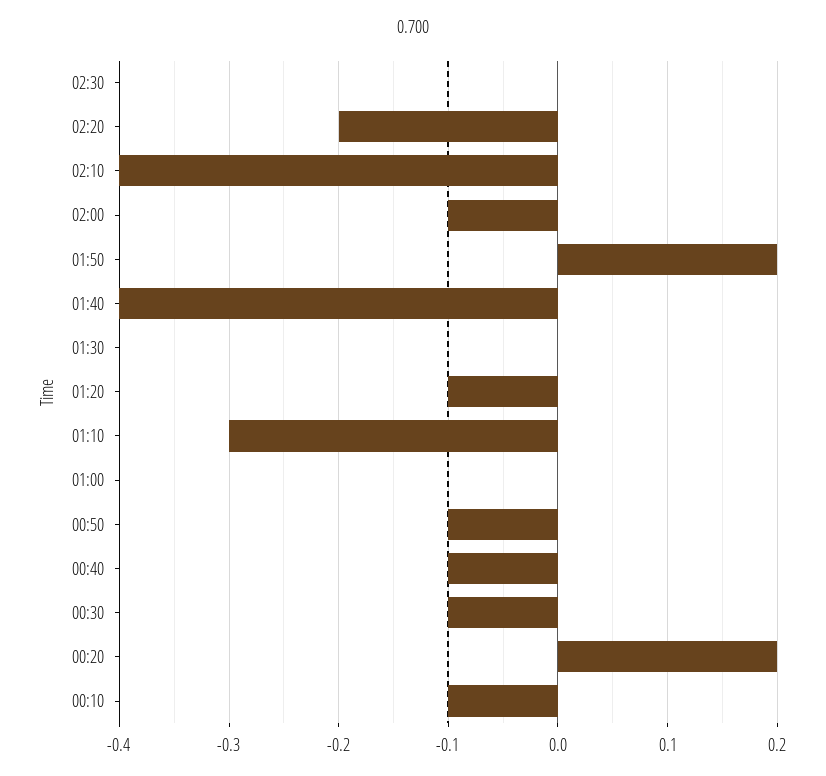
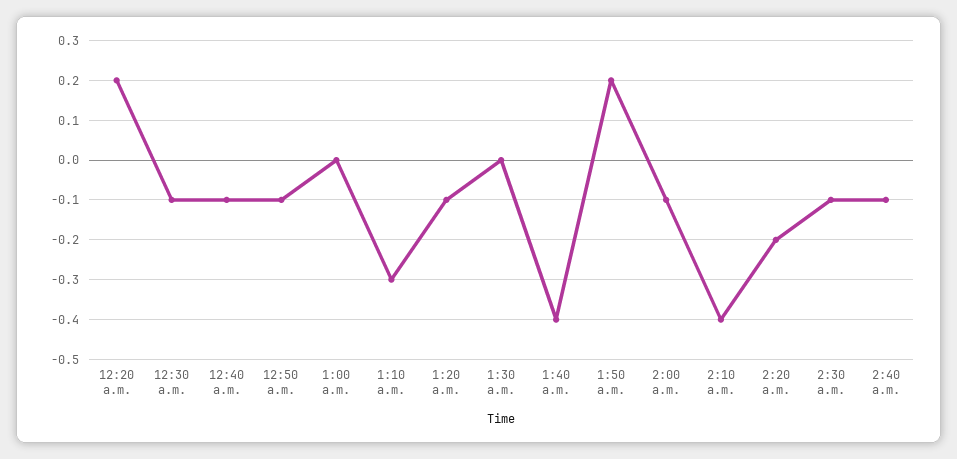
02:30: 0 -> -0.1
00:10: -0.1 -> none
2:40 a.m.: none -> -0.1

